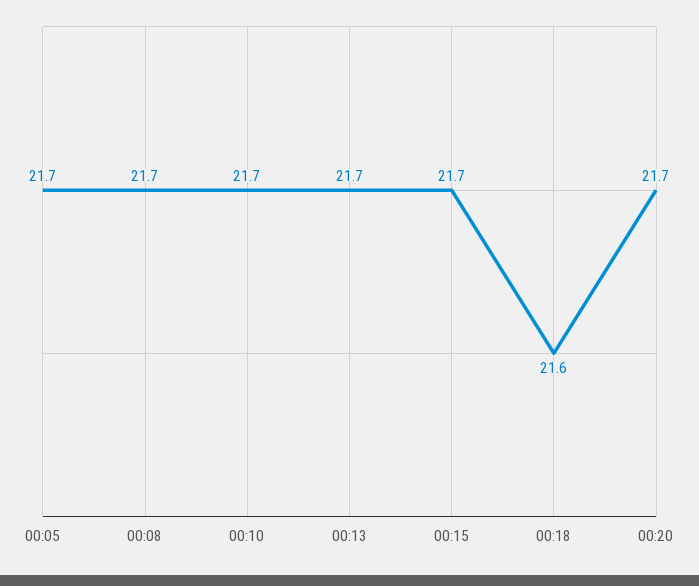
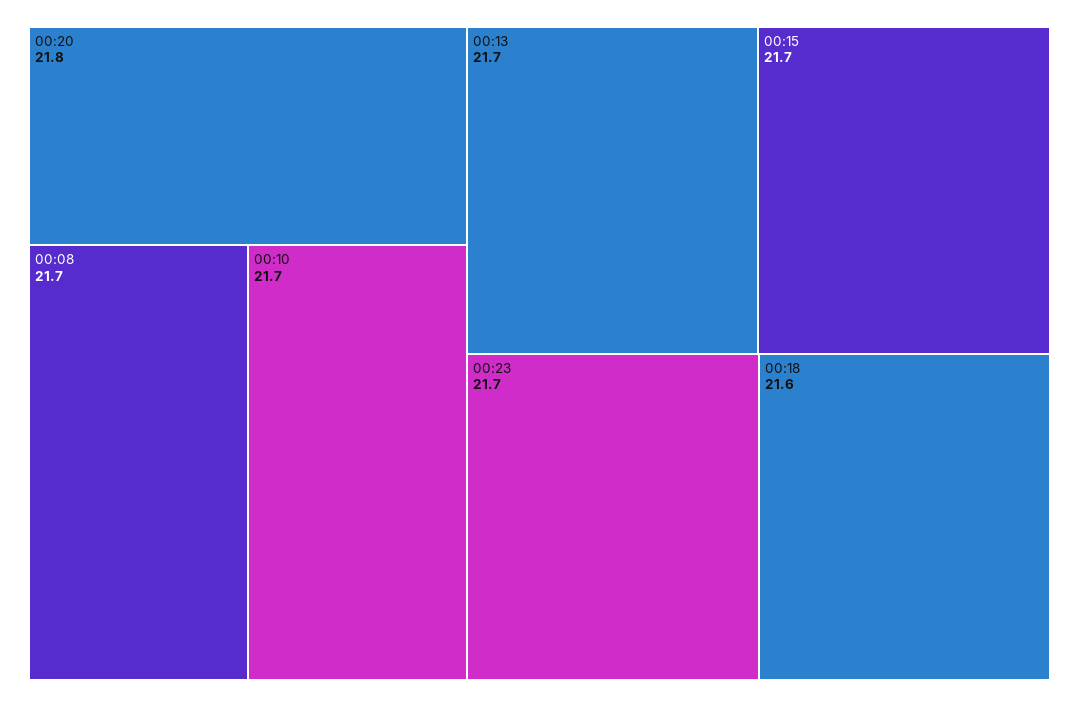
00:05: 21.7 -> none
00:20: 21.7 -> 21.8
00:23: none -> 21.7

